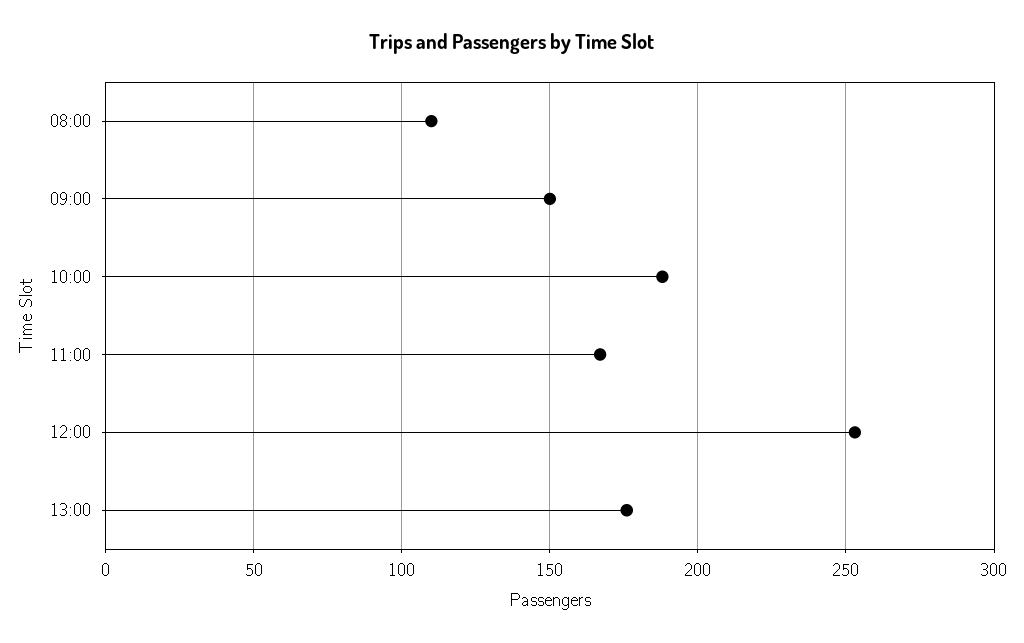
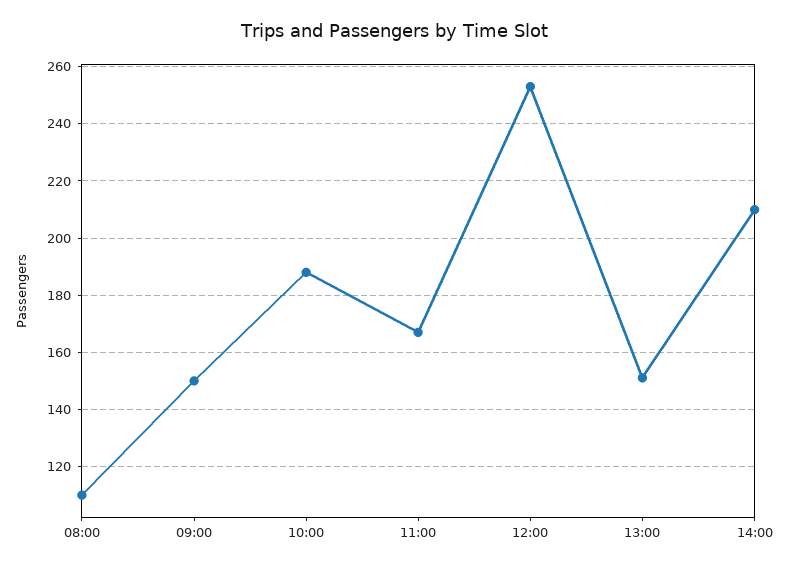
13:00: 175 -> 150
14:00: none -> 210

